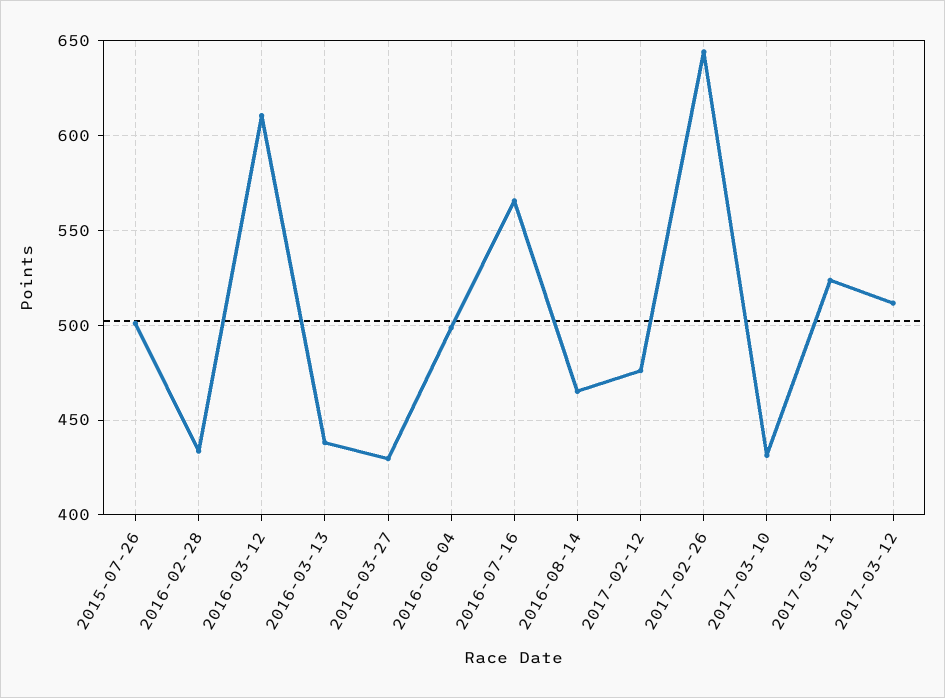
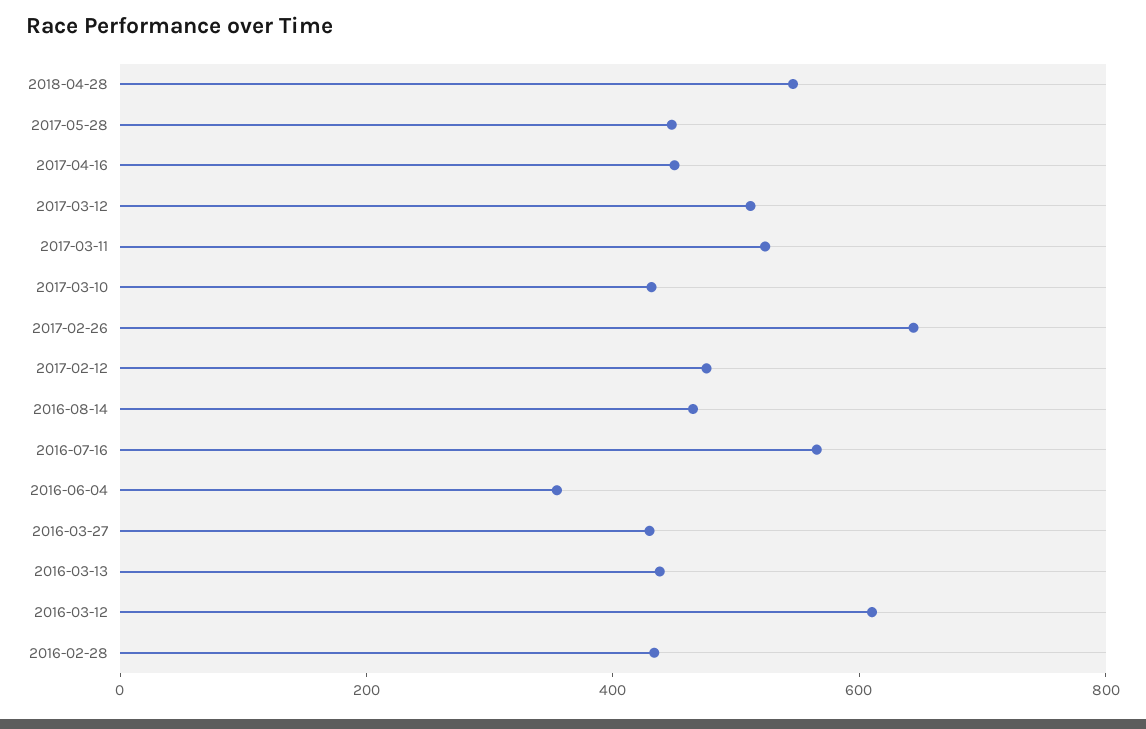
2015-07-26: 500 -> none
2016-06-04: 500 -> 350
2018-04-28: none -> 550
2017-05-28: none -> 450
2017-04-16: none -> 450

